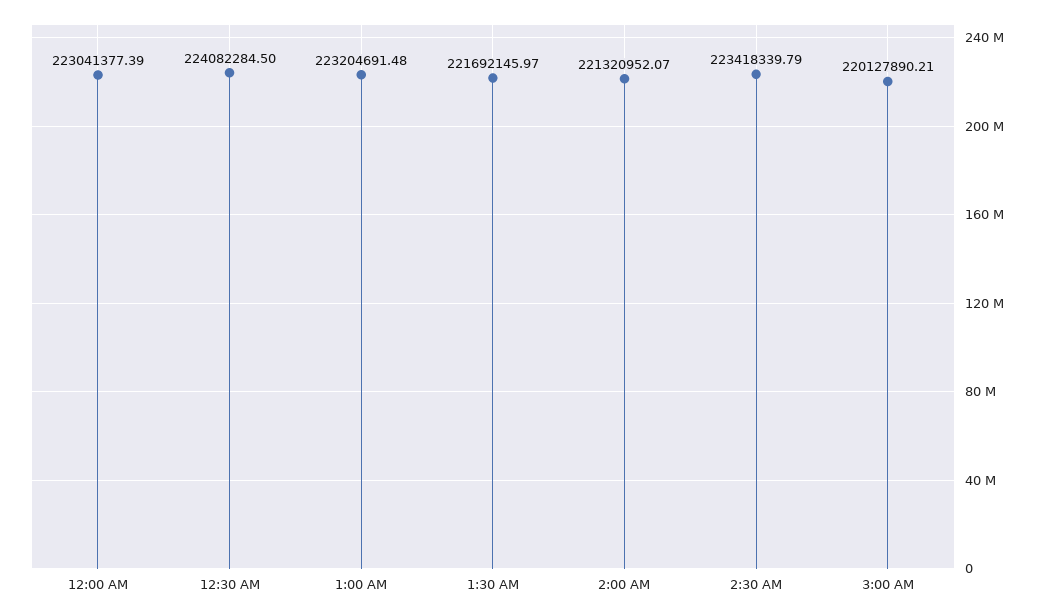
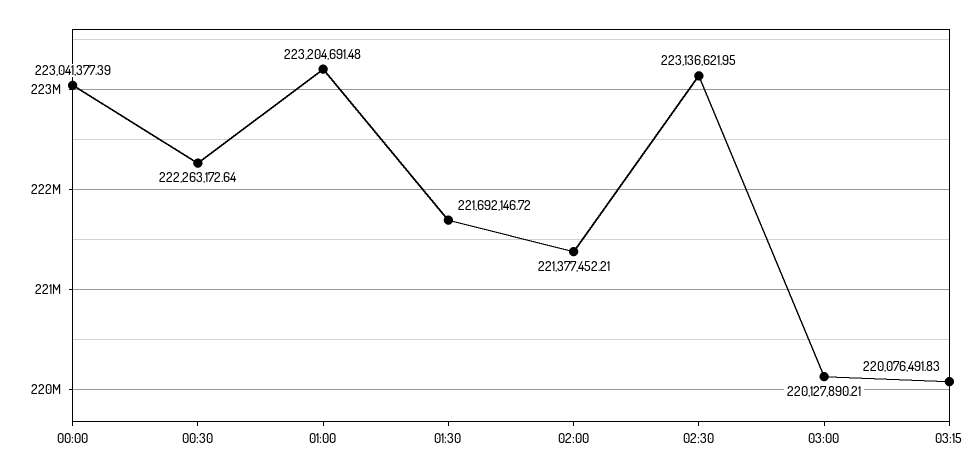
12:30 AM: 224082284.5 -> 222263172.64
1:30 AM: 221692145.97 -> 221692146.72
2:00 AM: 221320952.07 -> 221377452.21
2:30 AM: 223418339.79 -> 223136621.95
03:15: none -> 220076491.83

